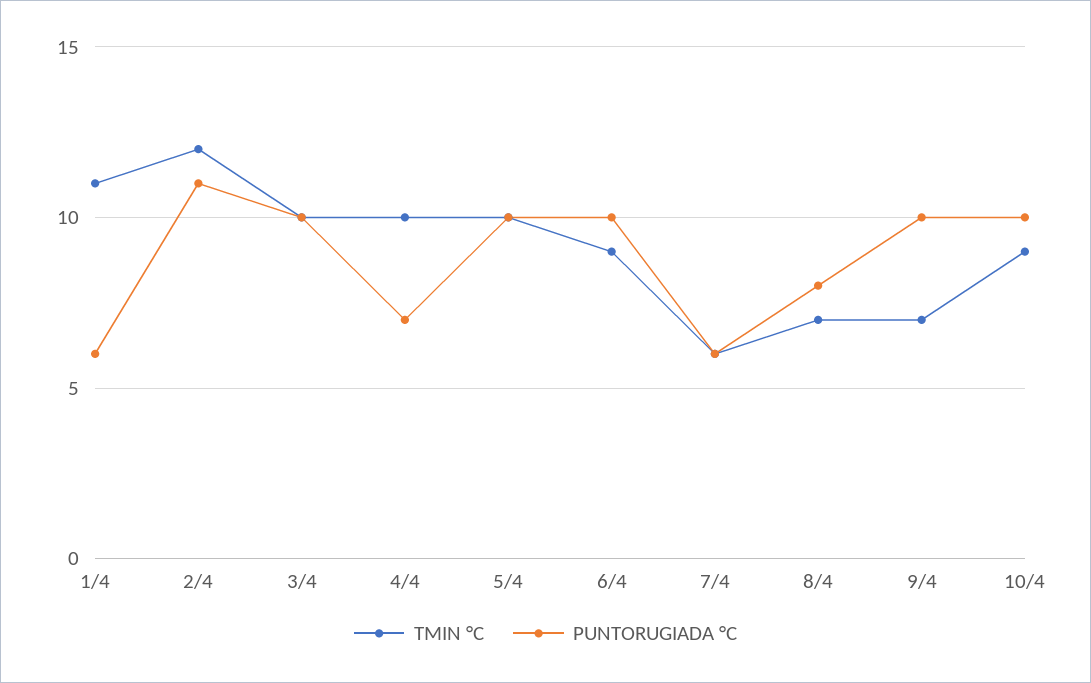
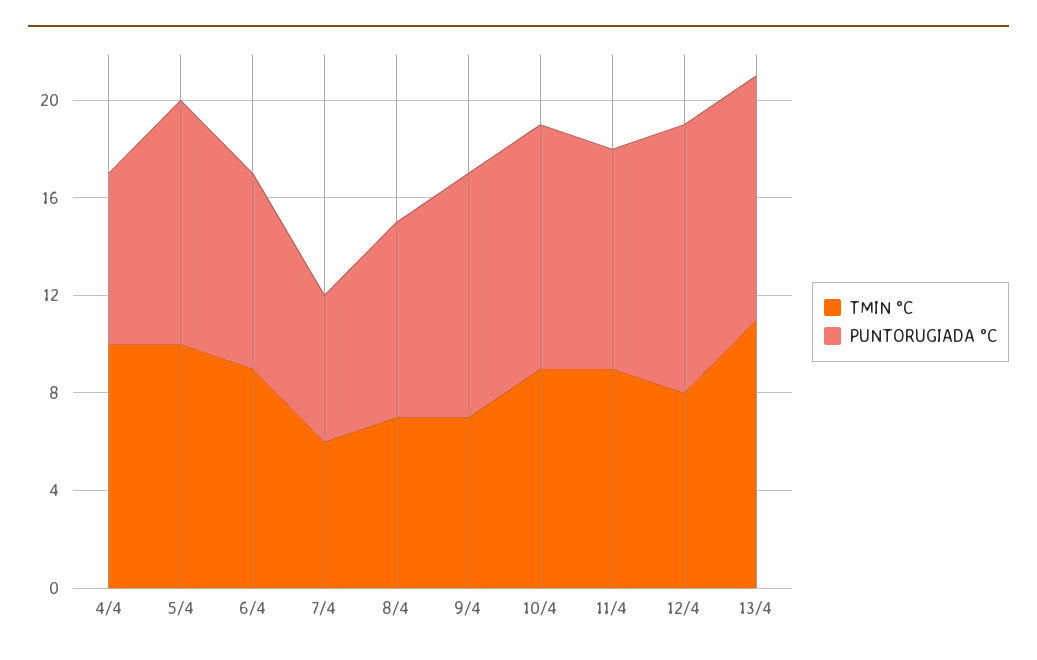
TMIN °C, 1/4: 11 -> none
PUNTORUGIADA °C, 1/4: 6 -> none
TMIN °C, 2/4: 12 -> none
PUNTORUGIADA °C, 2/4: 11 -> none
TMIN °C, 3/4: 10 -> none
PUNTORUGIADA °C, 3/4: 10 -> none
PUNTORUGIADA °C, 6/4: 10 -> 8
TMIN °C, 11/4: none -> 9
PUNTORUGIADA °C, 11/4: none -> 9
TMIN °C, 12/4: none -> 8
PUNTORUGIADA °C, 12/4: none -> 11
TMIN °C, 13/4: none -> 11
PUNTORUGIADA °C, 13/4: none -> 10

